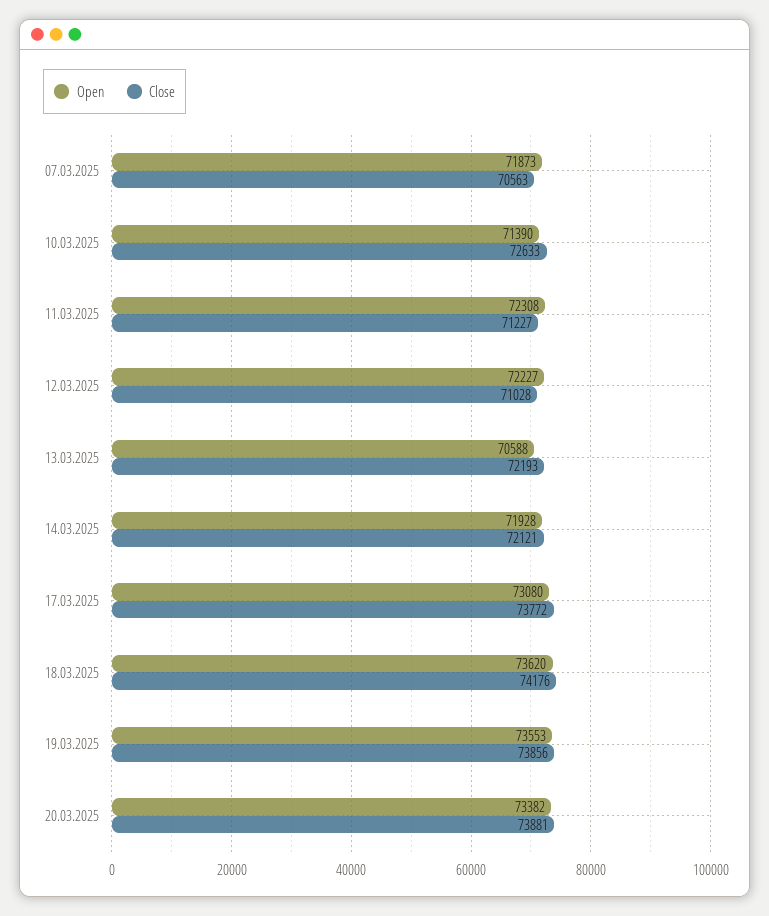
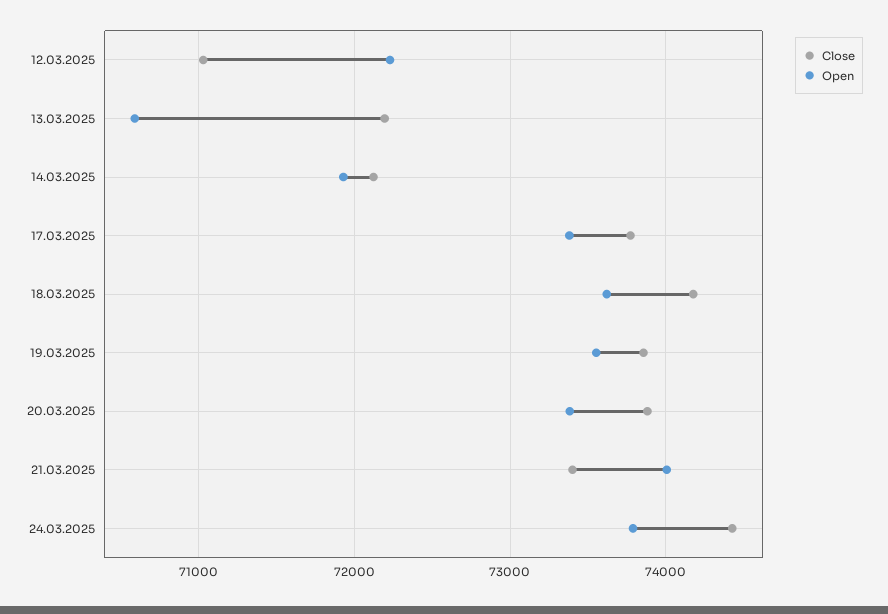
Open, 07.03.2025: 71873 -> none
Close, 07.03.2025: 70563 -> none
Open, 10.03.2025: 71390 -> none
Close, 10.03.2025: 72633 -> none
Open, 11.03.2025: 72308 -> none
Close, 11.03.2025: 71227 -> none
Open, 17.03.2025: 73080 -> 73400
Close, 21.03.2025: none -> 73400
Open, 21.03.2025: none -> 74000
Close, 24.03.2025: none -> 74400
Open, 24.03.2025: none -> 73800

